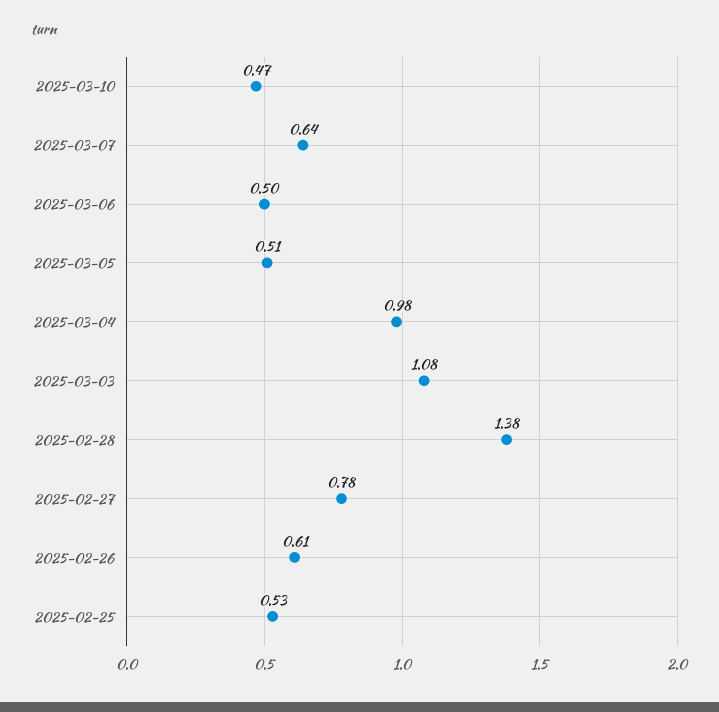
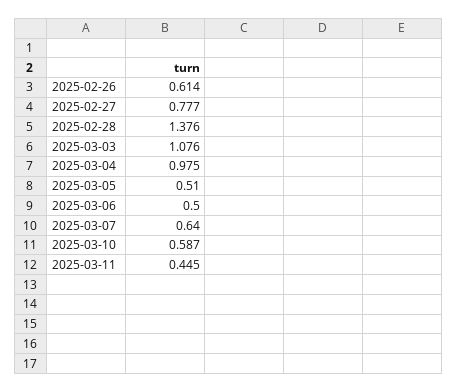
2025-03-10: 0.47 -> 0.587
2025-02-25: 0.53 -> none
2025-03-11: none -> 0.445

